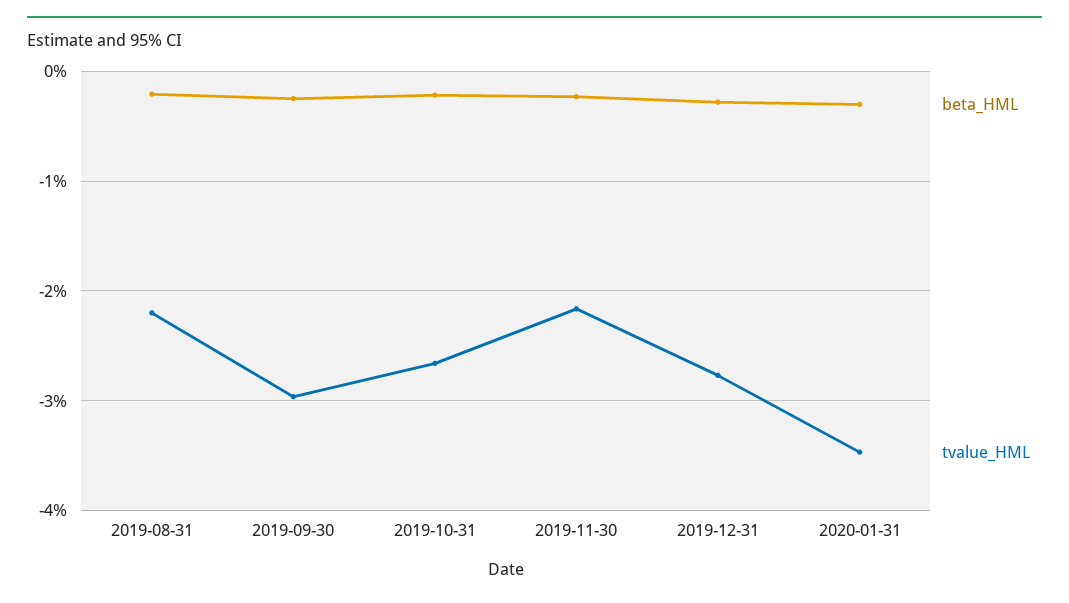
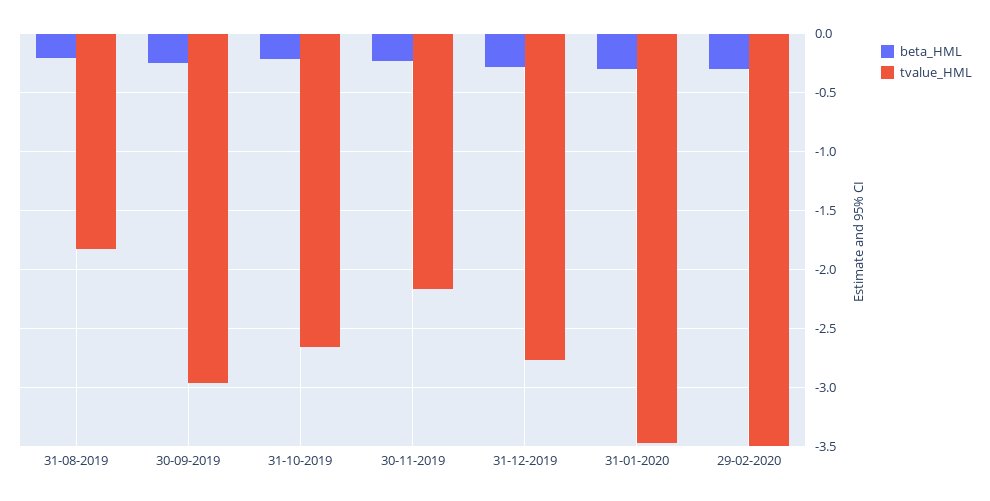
tvalue_HML, 2019-08-31: -2.2 -> -1.8
beta_HML, 29-02-2020: none -> -0.3
tvalue_HML, 29-02-2020: none -> -3.5

